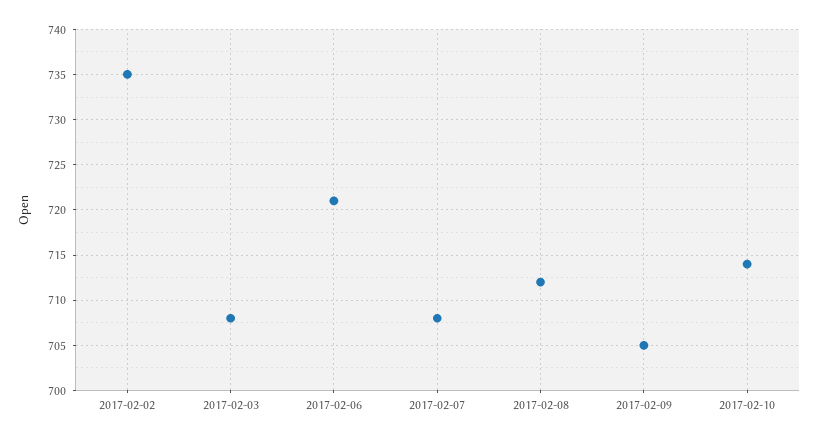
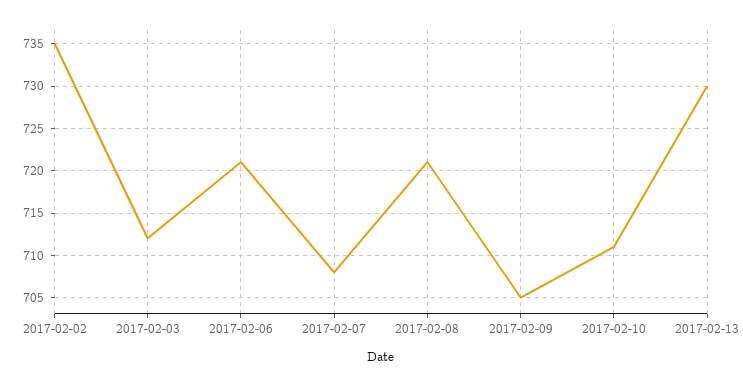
2017-02-03: 708 -> 712
2017-02-08: 712 -> 721
2017-02-10: 714 -> 711
2017-02-13: none -> 730

